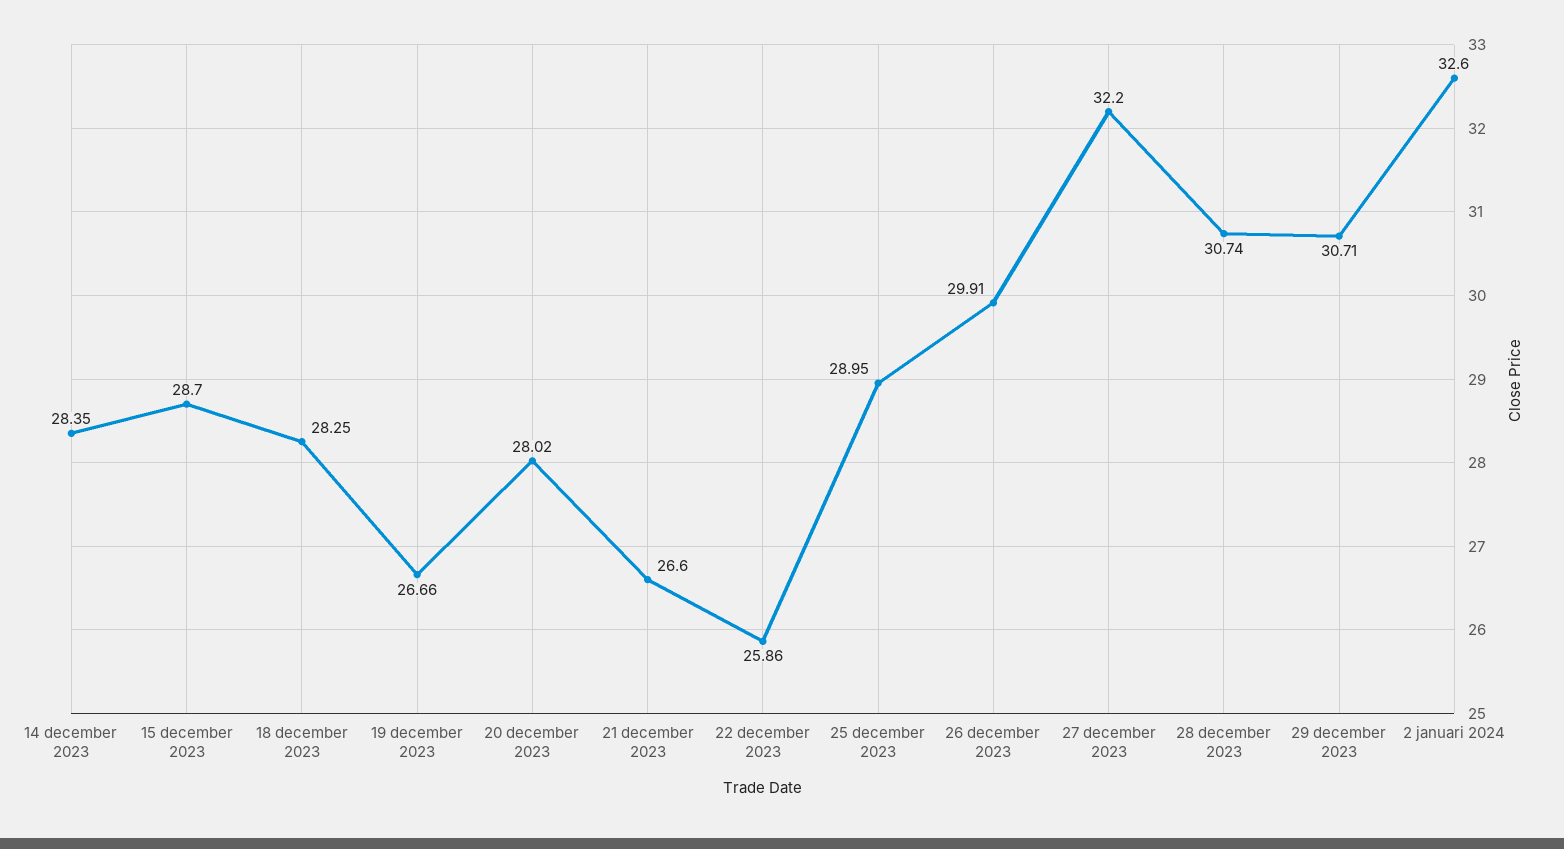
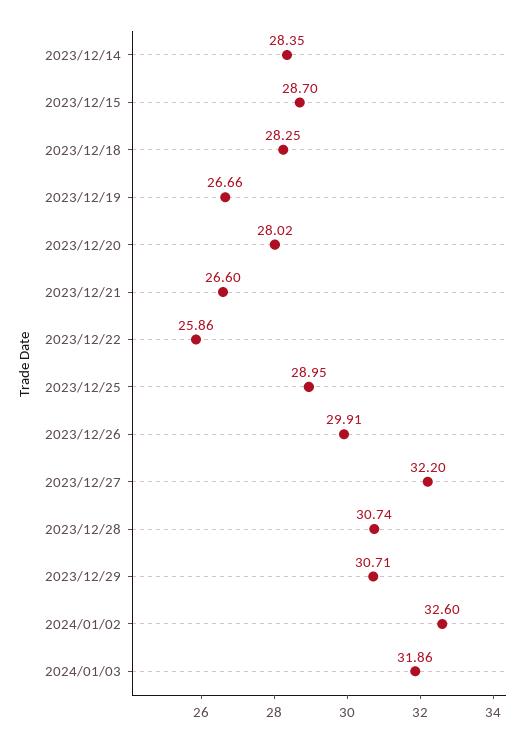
2024/01/03: none -> 31.86

